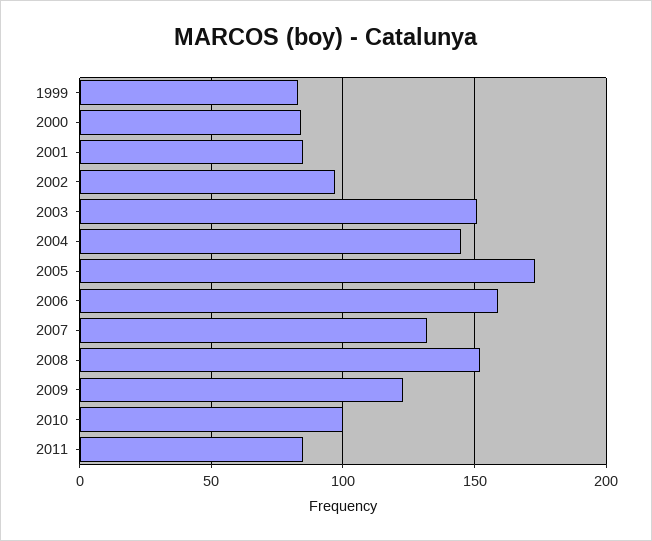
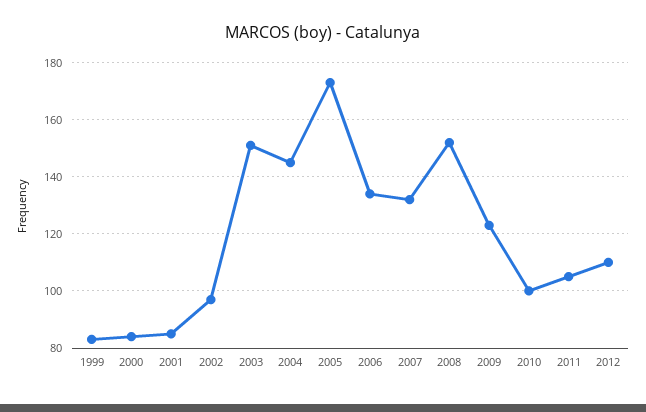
2006: 160 -> 135
2011: 85 -> 105
2012: none -> 110

